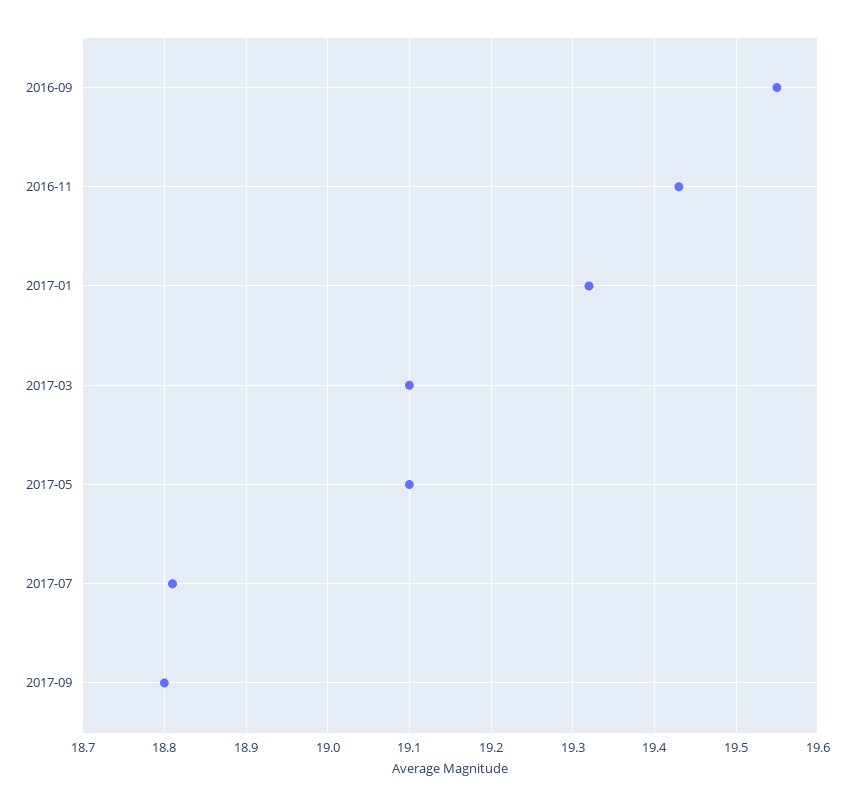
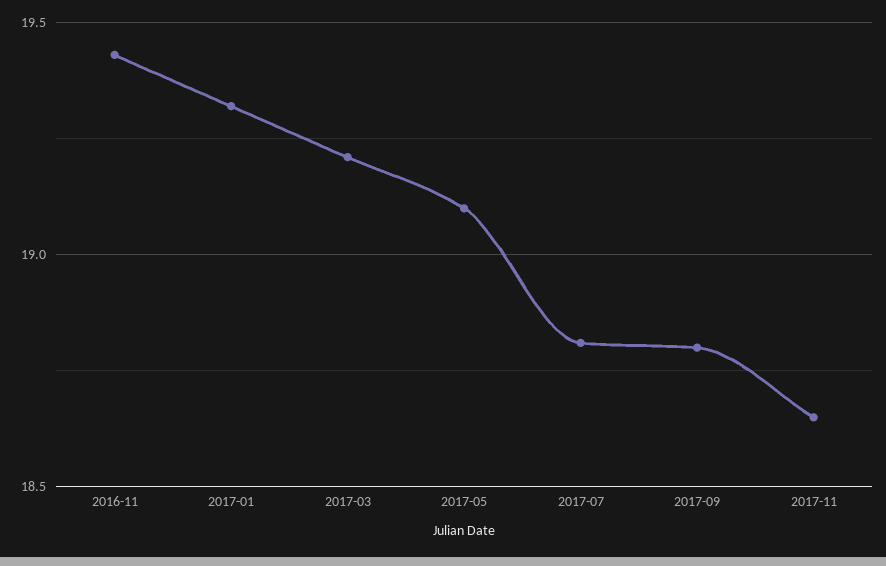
2016-09: 19.55 -> none
2017-03: 19.1 -> 19.2
2017-11: none -> 18.65

